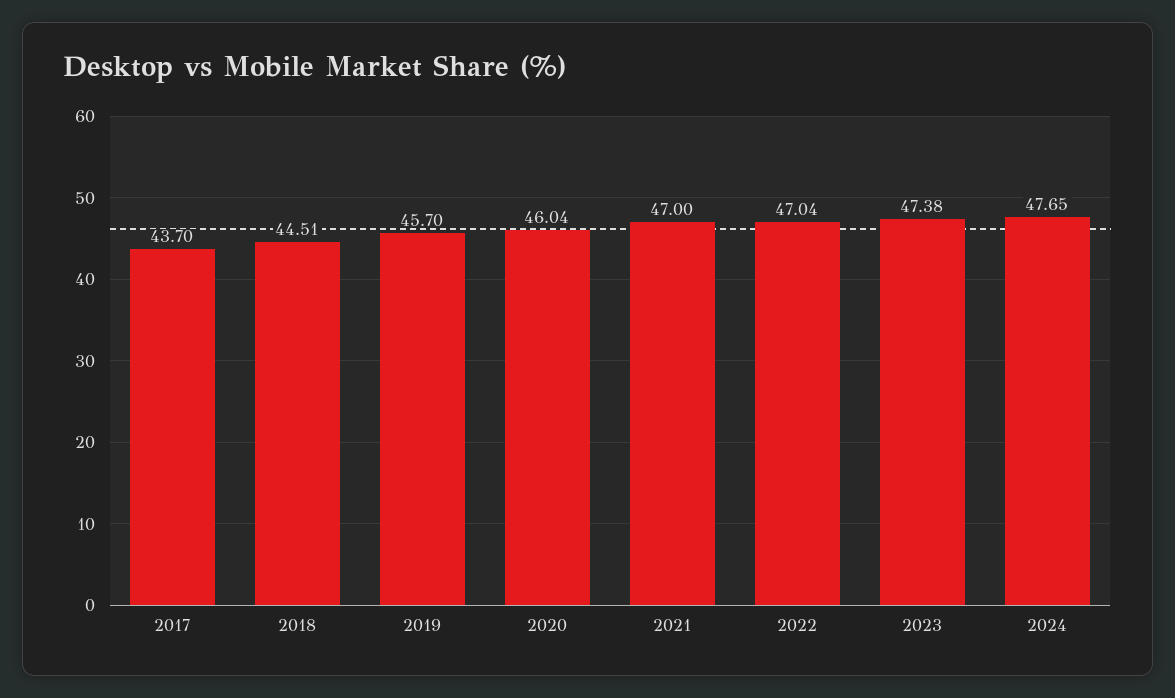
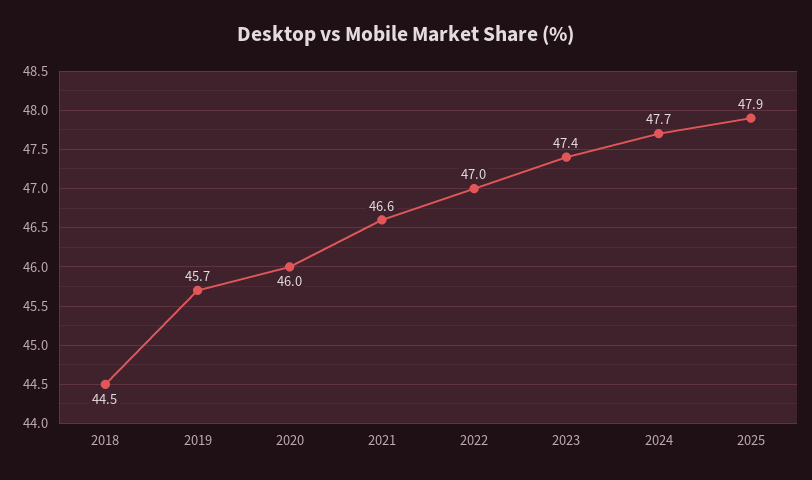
2017: 43.7 -> none
2021: 47 -> 46.6
2025: none -> 47.9

